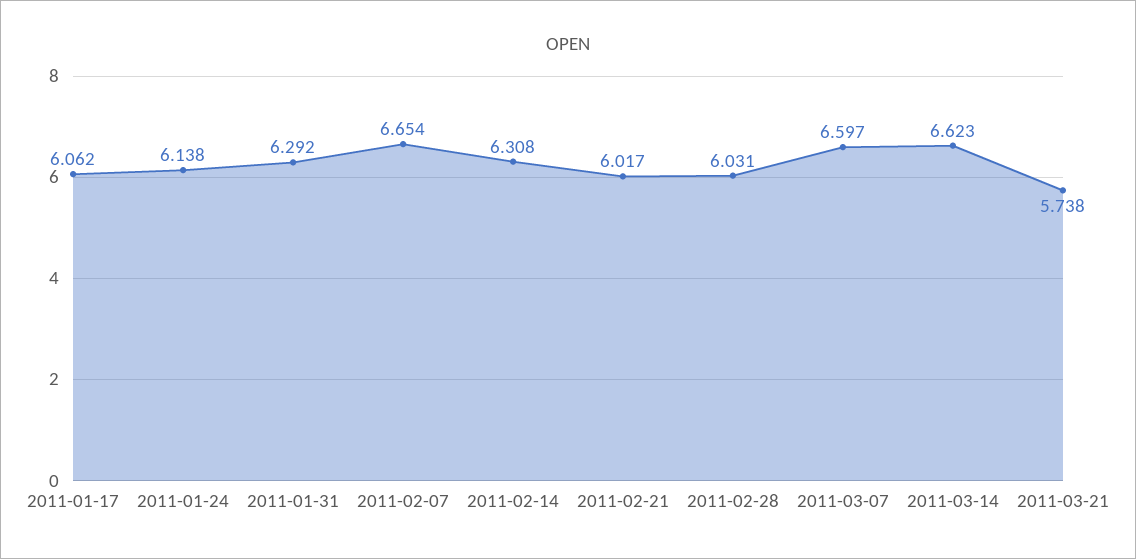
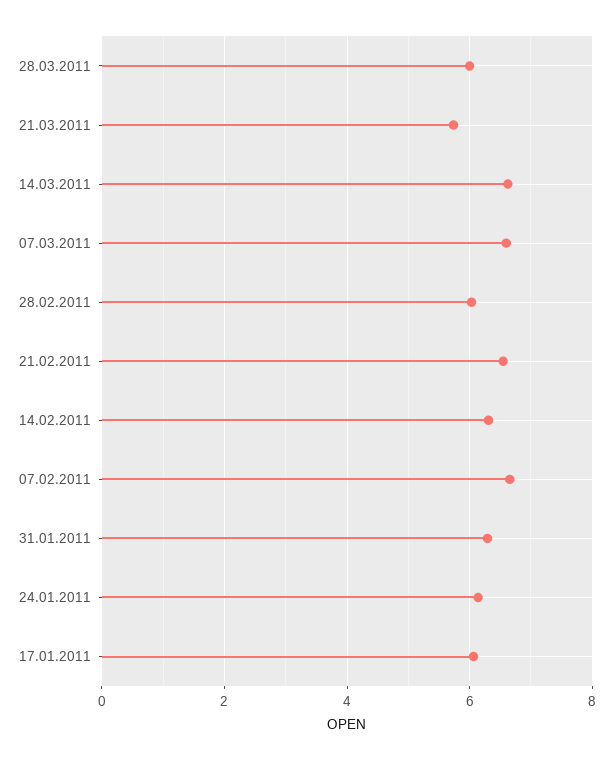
2011-02-21: 6.017 -> 6.6
28.03.2011: none -> 6

